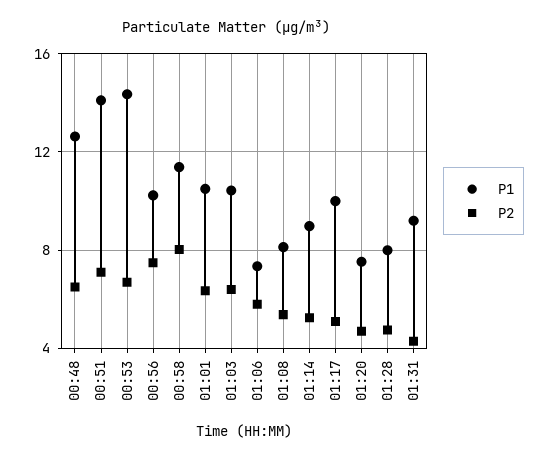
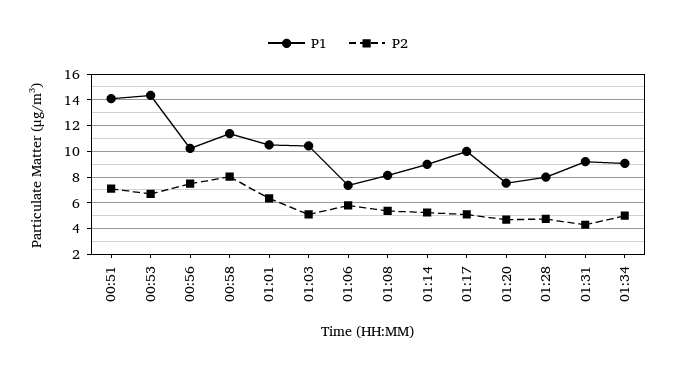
P1, 00:48: 12.5 -> none
P2, 00:48: 6.5 -> none
P2, 01:03: 6.5 -> 5
P1, 01:34: none -> 9
P2, 01:34: none -> 5

